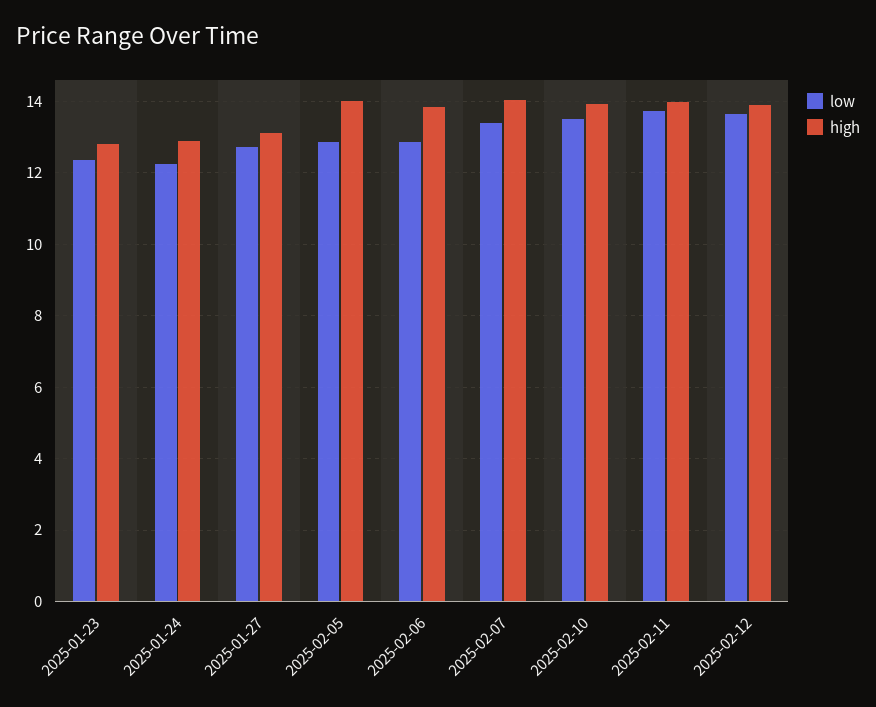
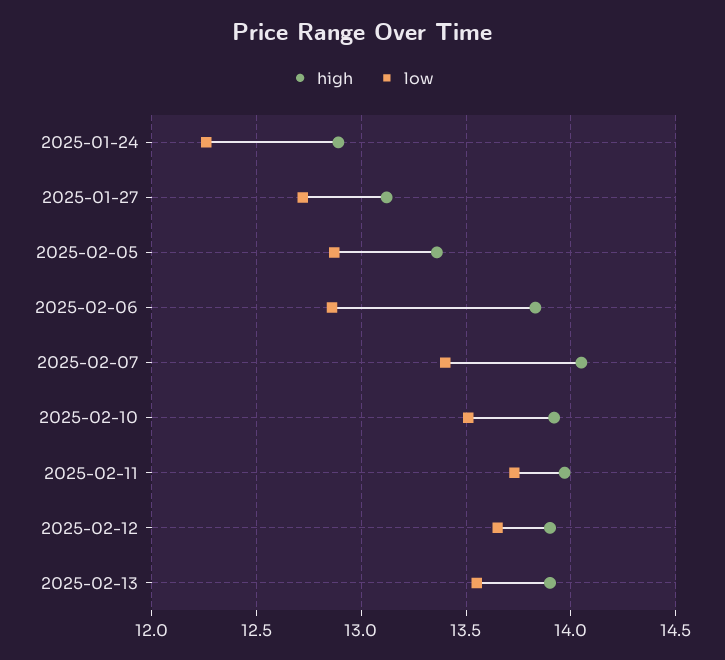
low, 2025-01-23: 12.4 -> none
high, 2025-01-23: 12.8 -> none
high, 2025-02-05: 14 -> 13.35
high, 2025-02-13: none -> 13.9
low, 2025-02-13: none -> 13.55

